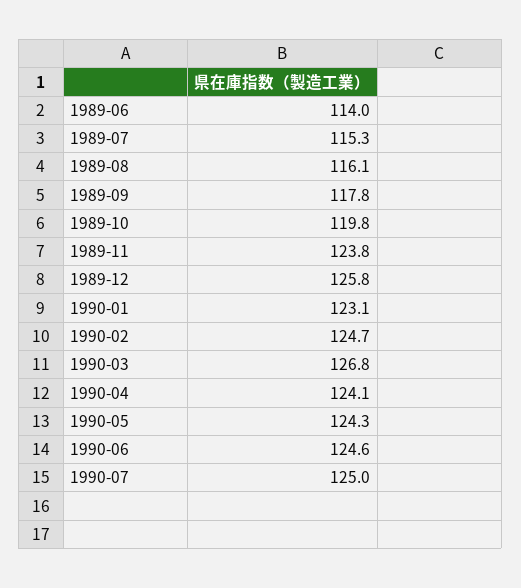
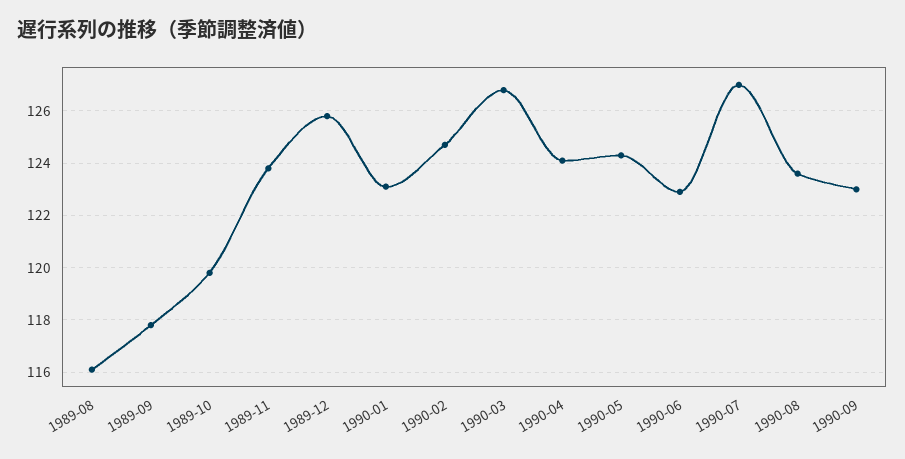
1989-06: 114 -> none
1989-07: 115.3 -> none
1990-06: 124.6 -> 123
1990-07: 125 -> 127
1990-08: none -> 123.5
1990-09: none -> 123

